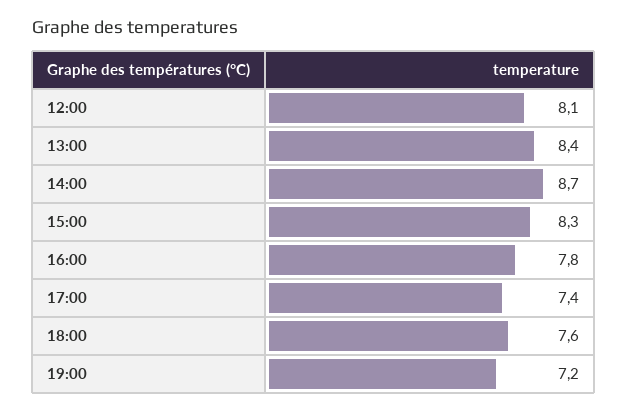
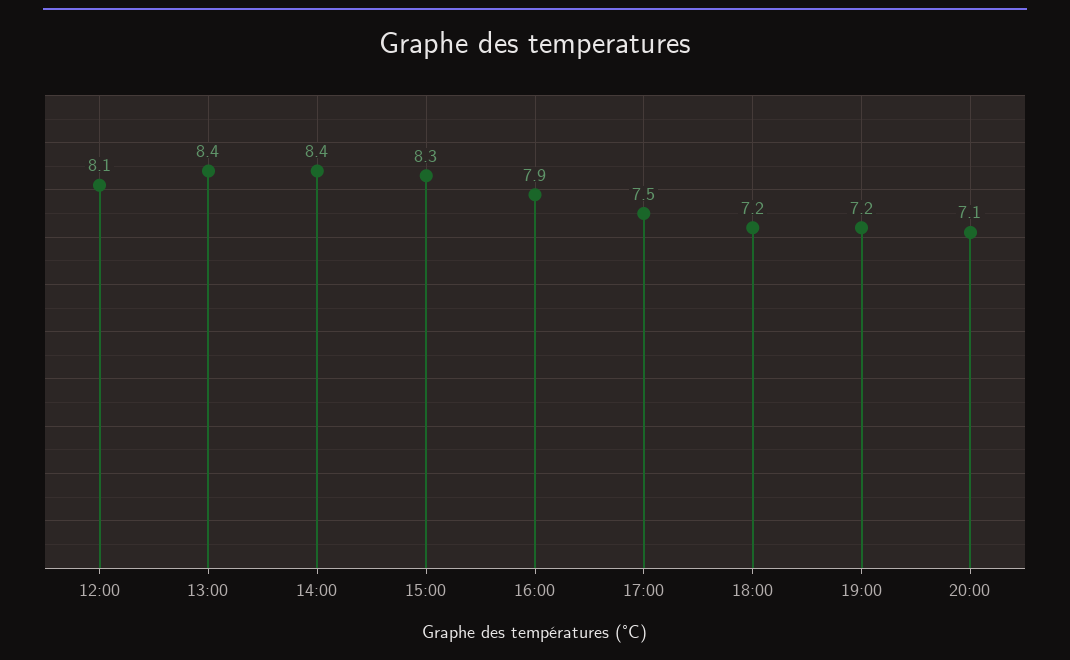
14:00: 8.7 -> 8.4
16:00: 7.8 -> 7.9
17:00: 7.4 -> 7.5
18:00: 7.6 -> 7.2
20:00: none -> 7.1

